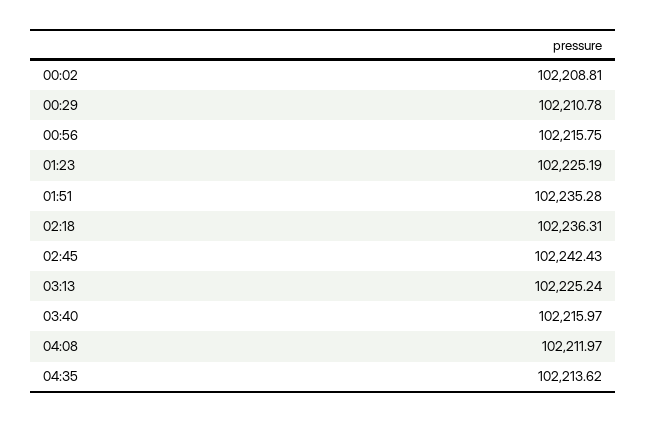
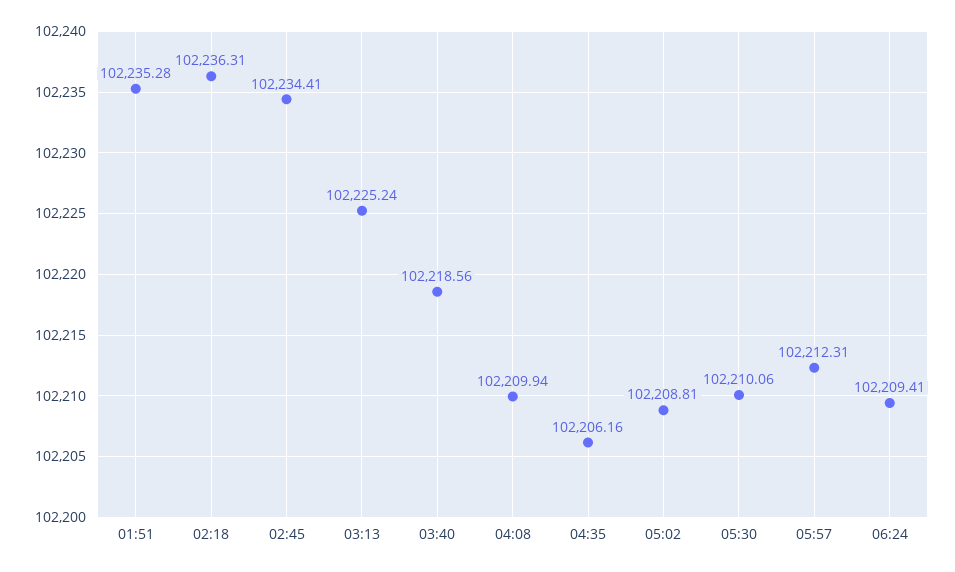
00:02: 102208.81 -> none
00:29: 102210.78 -> none
00:56: 102215.75 -> none
01:23: 102225.19 -> none
02:45: 102242.43 -> 102234.41
03:40: 102215.97 -> 102218.56
04:08: 102211.97 -> 102209.94
04:35: 102213.62 -> 102206.16
05:02: none -> 102208.81
05:30: none -> 102210.06
05:57: none -> 102212.31
06:24: none -> 102209.41

